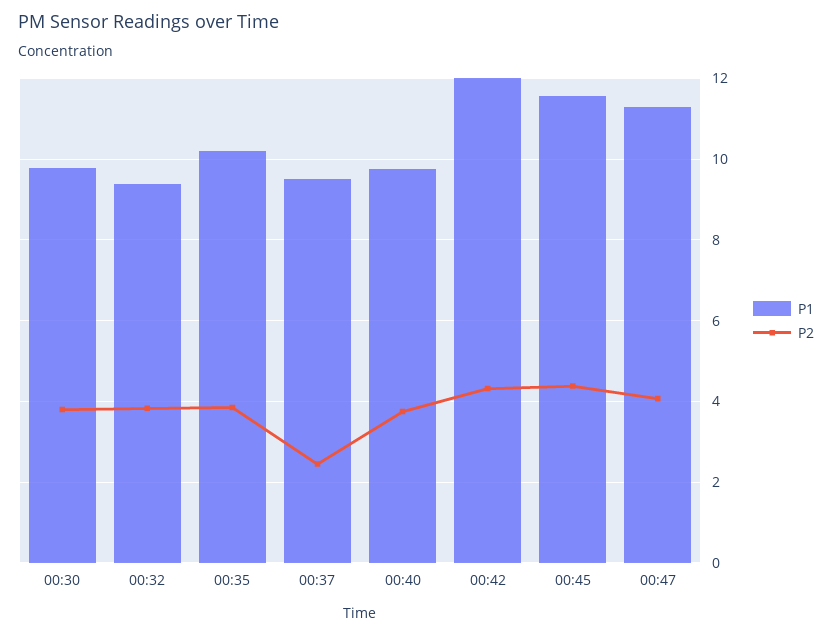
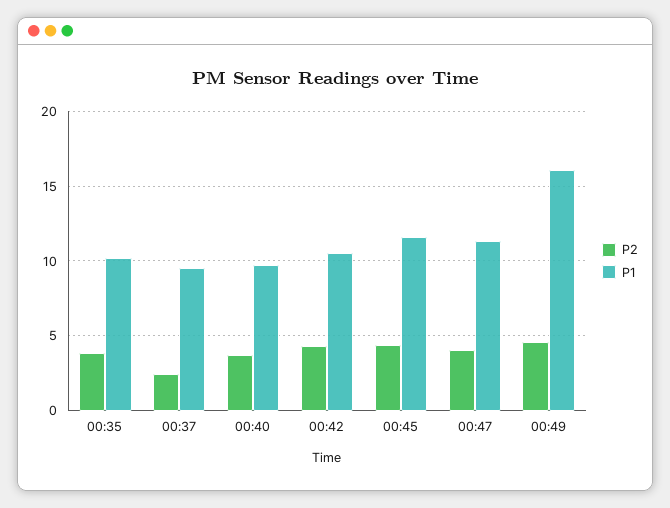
P1, 00:30: 9.8 -> none
P2, 00:30: 3.8 -> none
P1, 00:32: 9.4 -> none
P2, 00:32: 3.8 -> none
P1, 00:42: 12 -> 10.5
P2, 00:49: none -> 4.5
P1, 00:49: none -> 16

